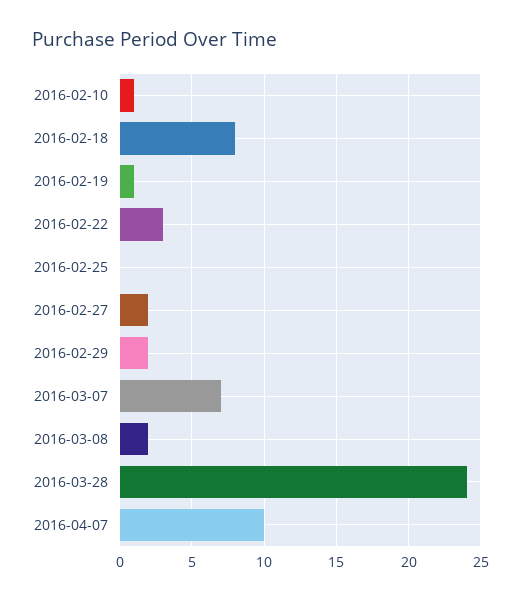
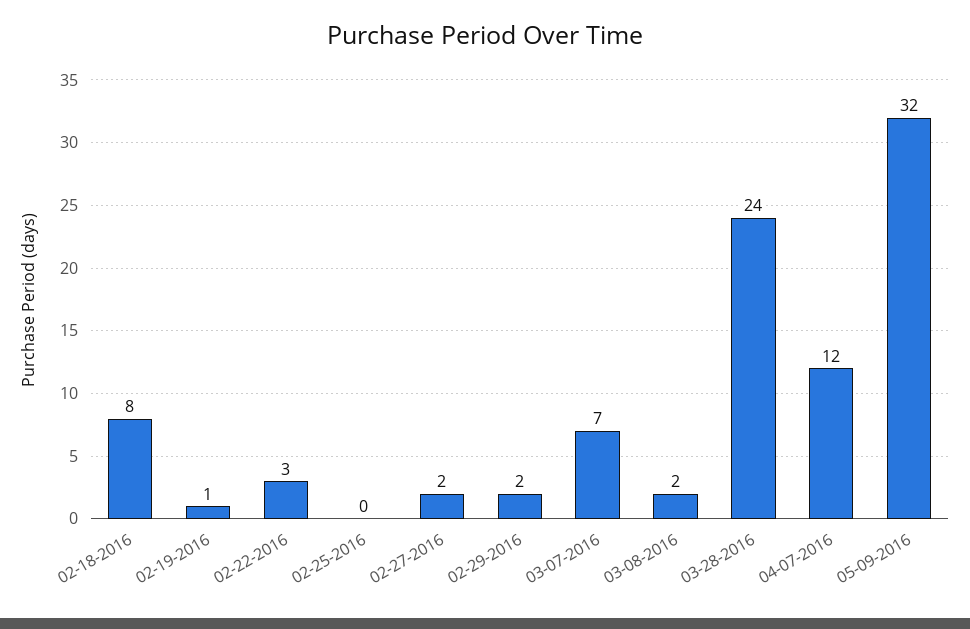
2016-02-10: 1 -> none
2016-04-07: 10 -> 12
05-09-2016: none -> 32

